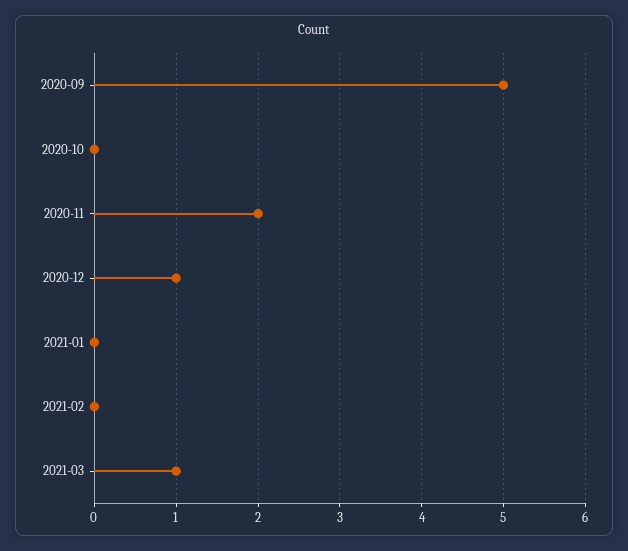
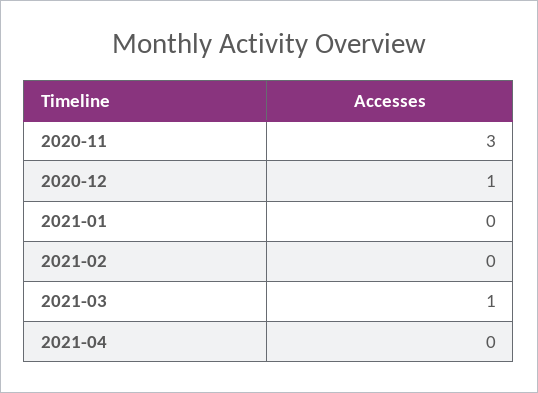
2020-09: 5 -> none
2020-10: 0 -> none
2020-11: 2 -> 3
2021-04: none -> 0

